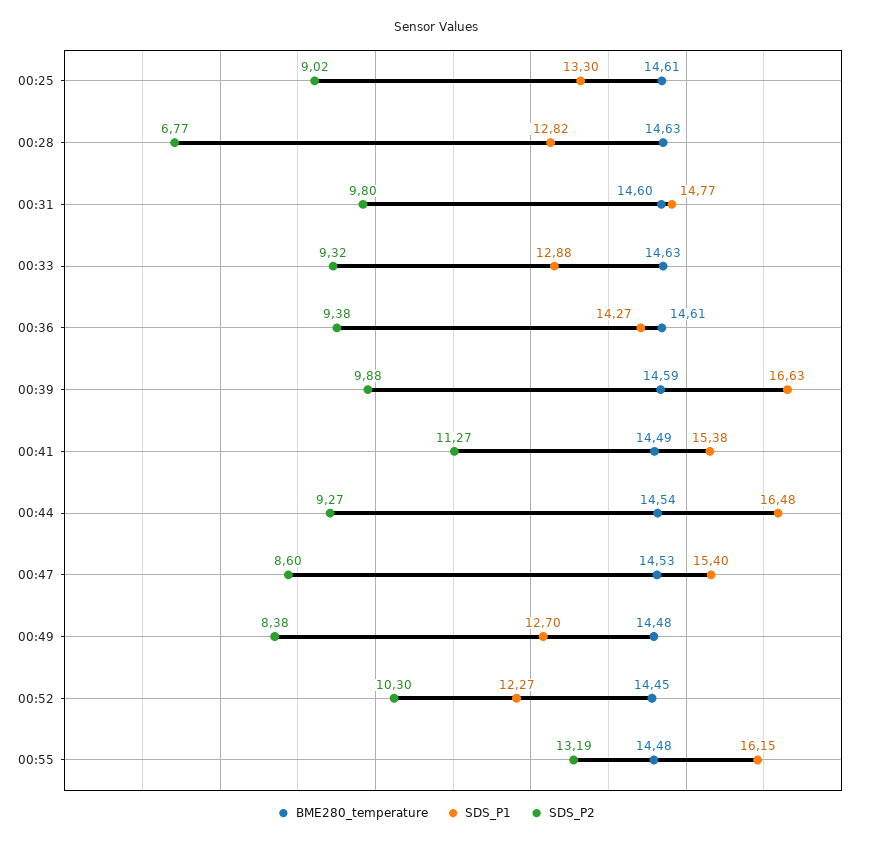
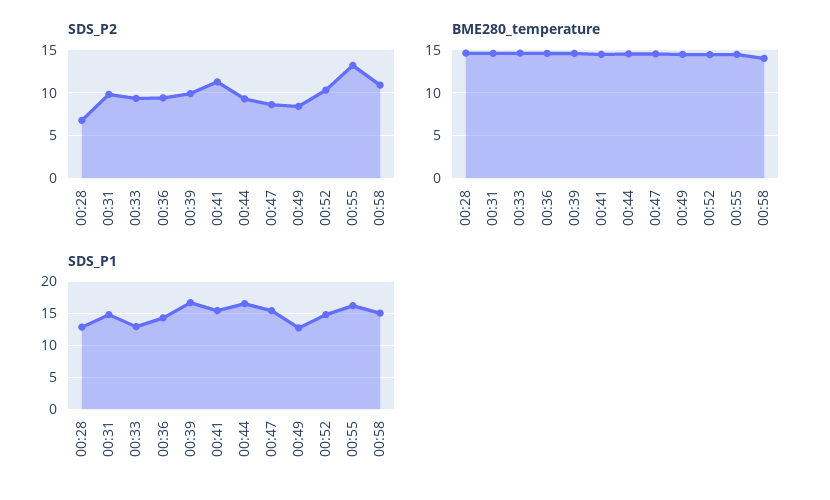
BME280_temperature, 00:25: 14.61 -> none
SDS_P1, 00:25: 13.3 -> none
SDS_P2, 00:25: 9.02 -> none
SDS_P1, 00:52: 12.27 -> 15
SDS_P2, 00:58: none -> 11
BME280_temperature, 00:58: none -> 14
SDS_P1, 00:58: none -> 15

